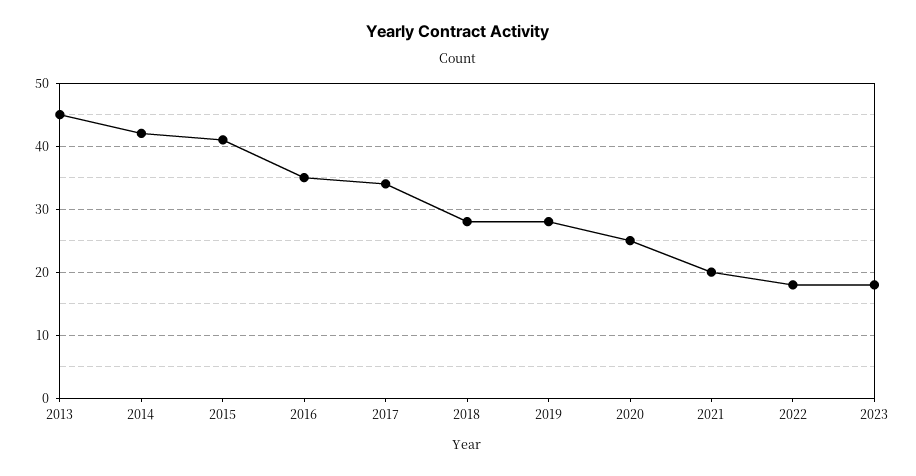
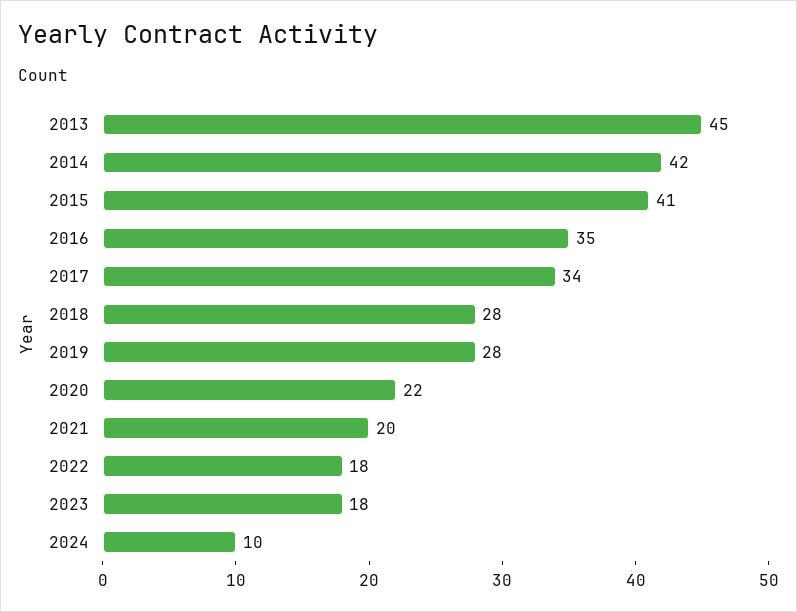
2020: 25 -> 22
2024: none -> 10

